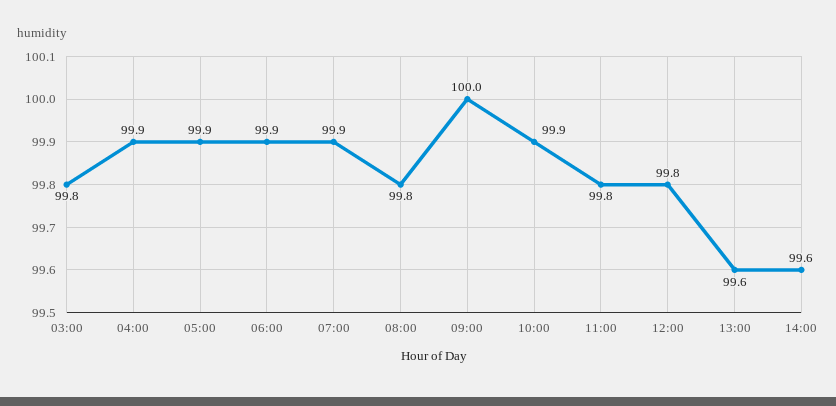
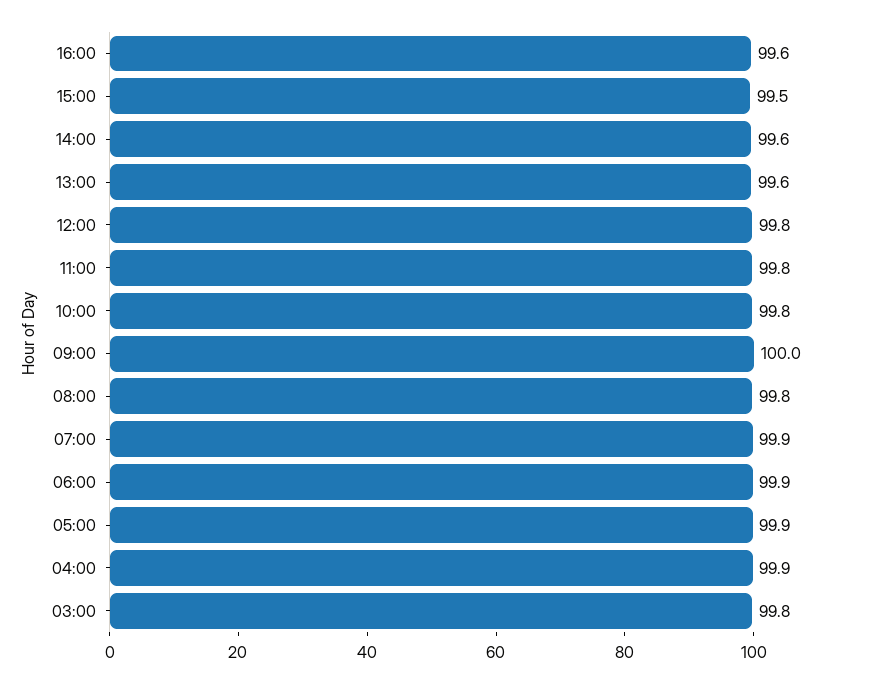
10:00: 99.9 -> 99.8
16:00: none -> 99.6
15:00: none -> 99.5

